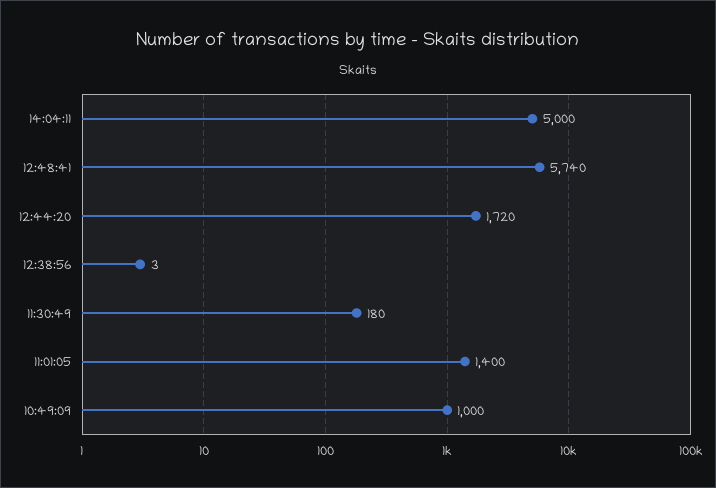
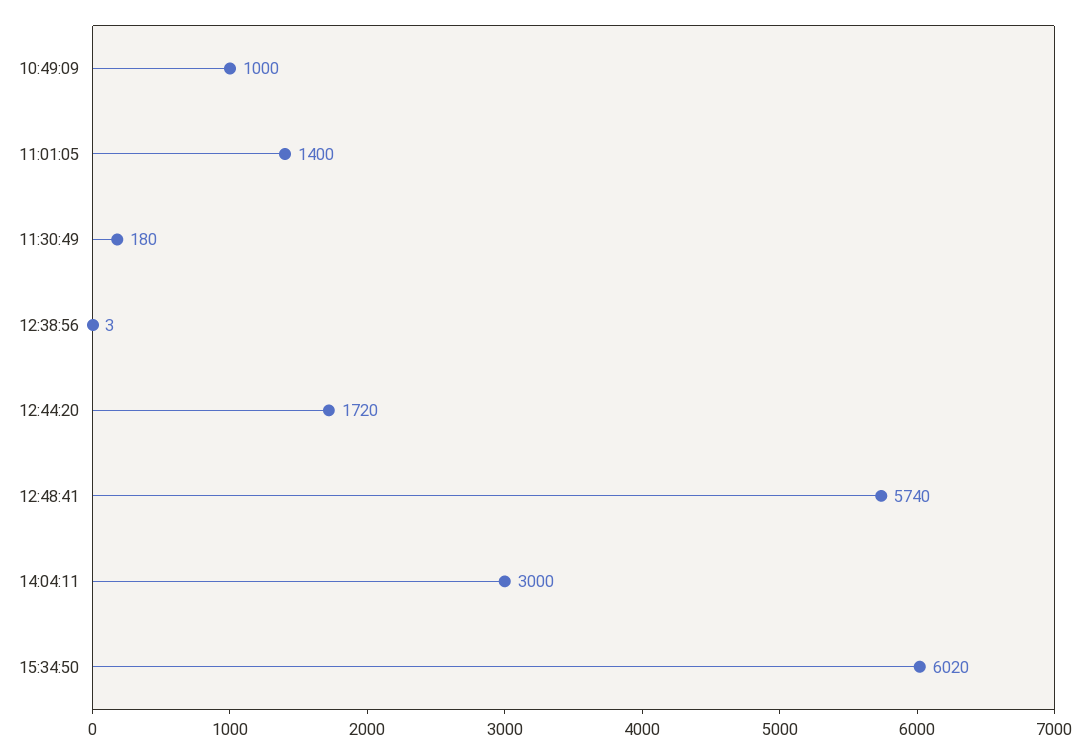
14:04:11: 5000 -> 3000
15:34:50: none -> 6020

